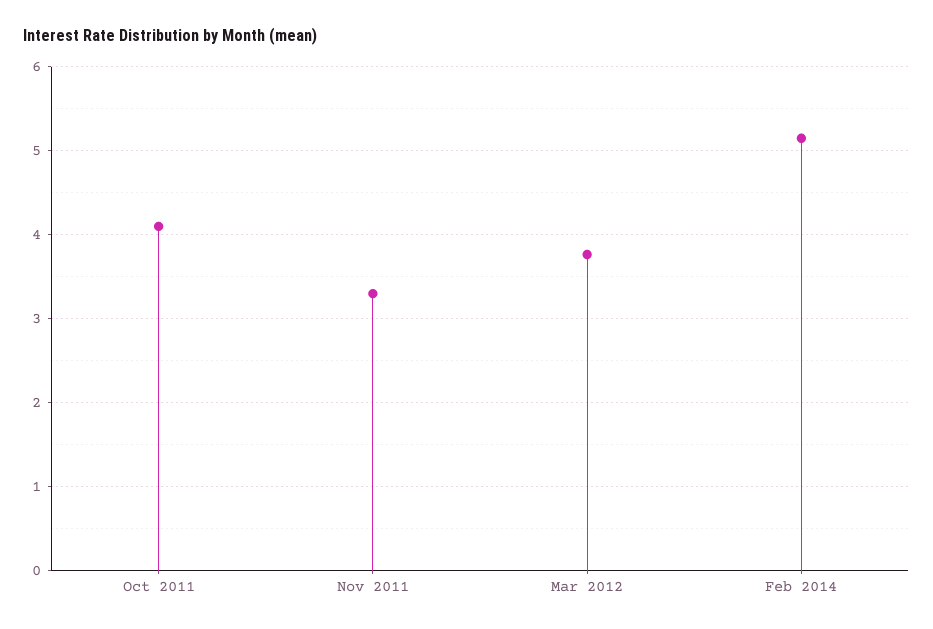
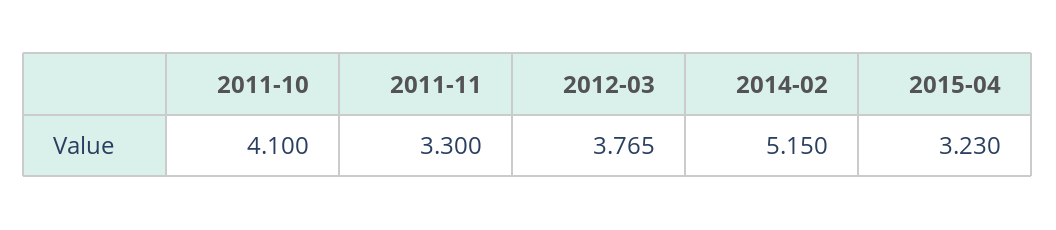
2015-04: none -> 3.23

